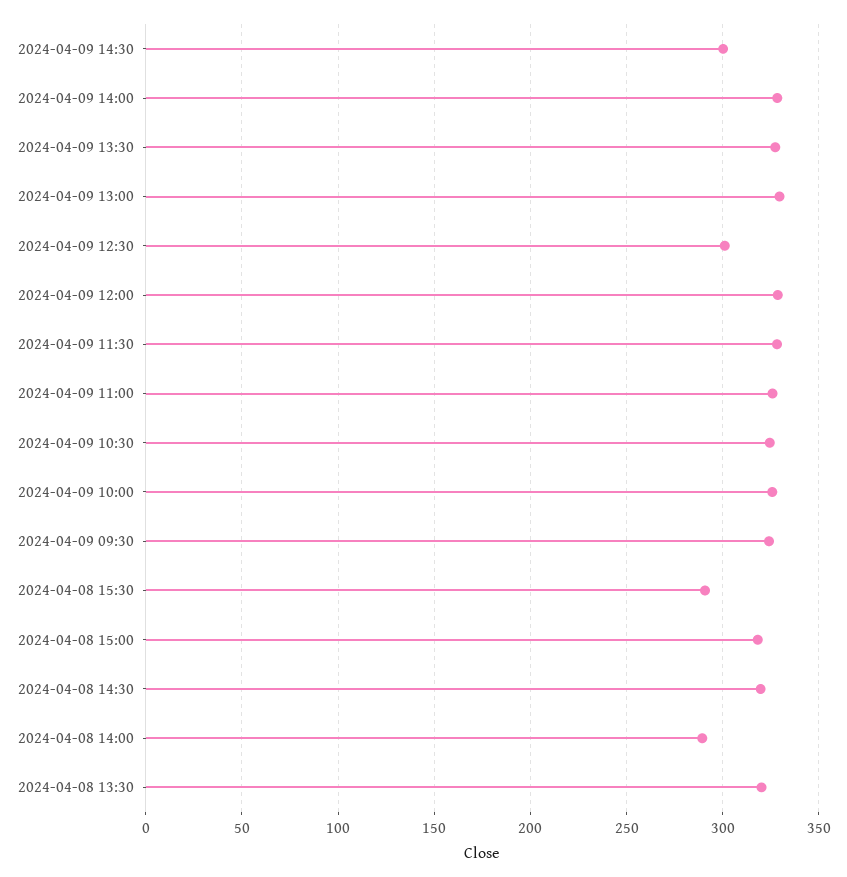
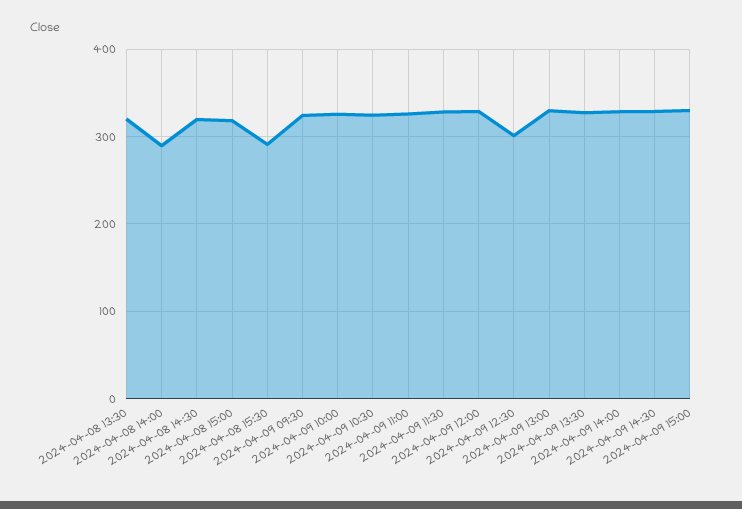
2024-04-09 14:30: 300 -> 330
2024-04-09 15:00: none -> 330

